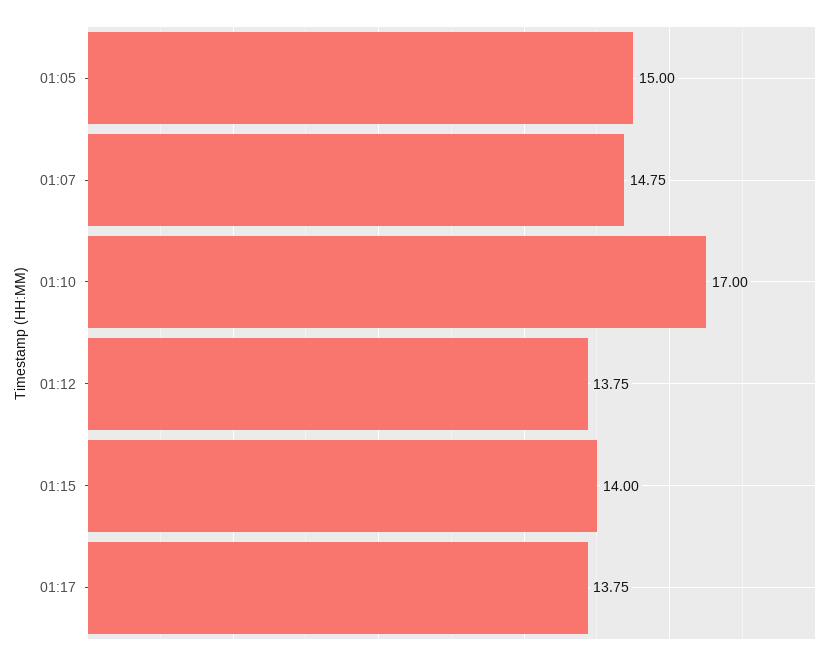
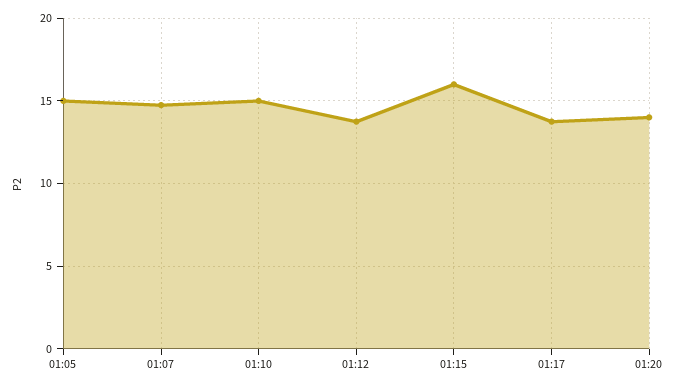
01:10: 17 -> 15
01:15: 14 -> 16
01:20: none -> 14

